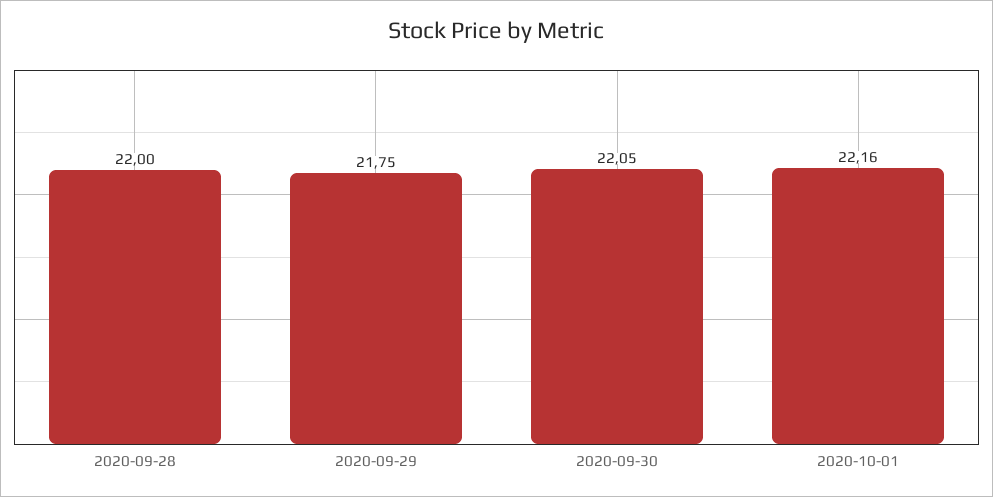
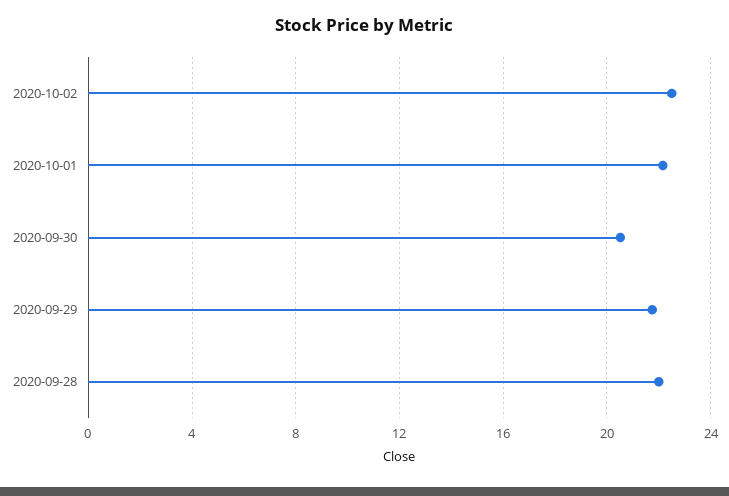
2020-09-30: 22.05 -> 20.5
2020-10-02: none -> 22.5

